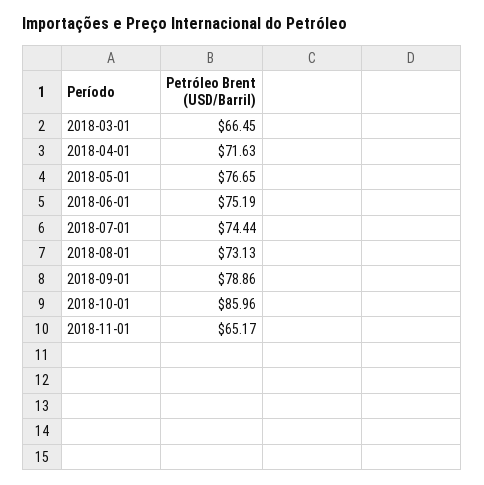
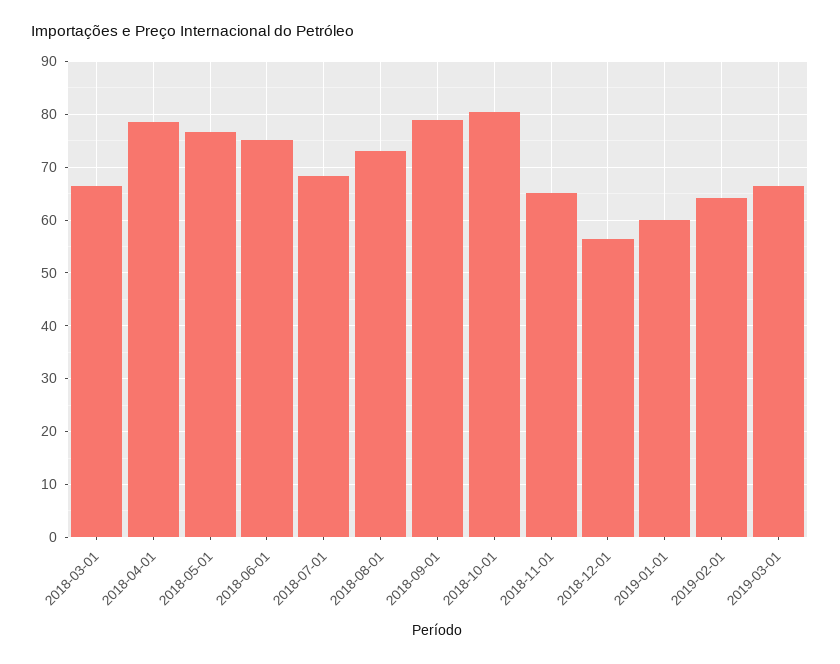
2018-04-01: 71.63 -> 78
2018-07-01: 74.44 -> 68
2018-10-01: 85.96 -> 80
2018-12-01: none -> 56
2019-01-01: none -> 60
2019-02-01: none -> 64
2019-03-01: none -> 66

